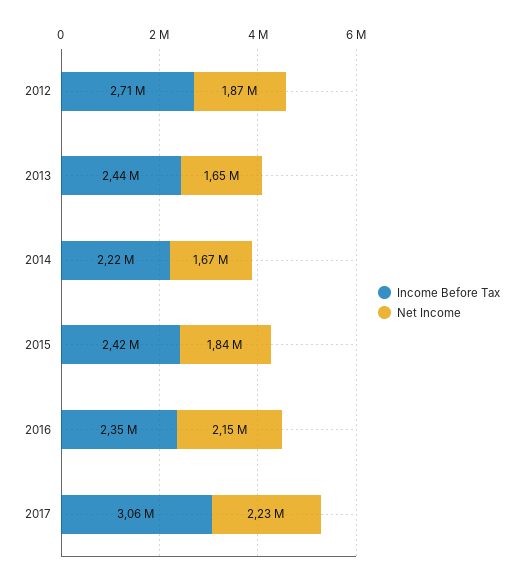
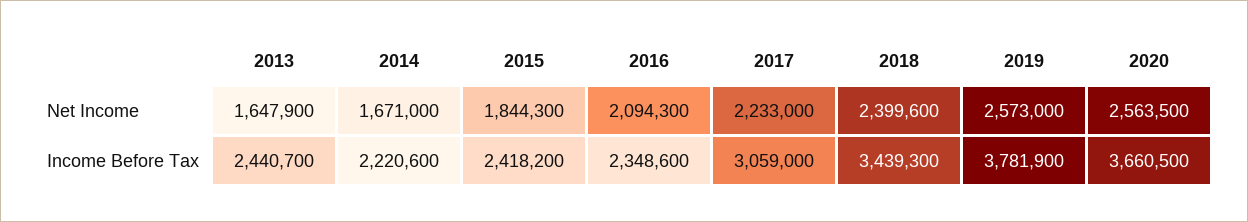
Income Before Tax, 2012: 2710000 -> none
Net Income, 2012: 1870000 -> none
Net Income, 2016: 2150000 -> 2094300
Net Income, 2018: none -> 2399600
Net Income, 2019: none -> 2573000
Net Income, 2020: none -> 2563500
Income Before Tax, 2018: none -> 3439300
Income Before Tax, 2019: none -> 3781900
Income Before Tax, 2020: none -> 3660500

